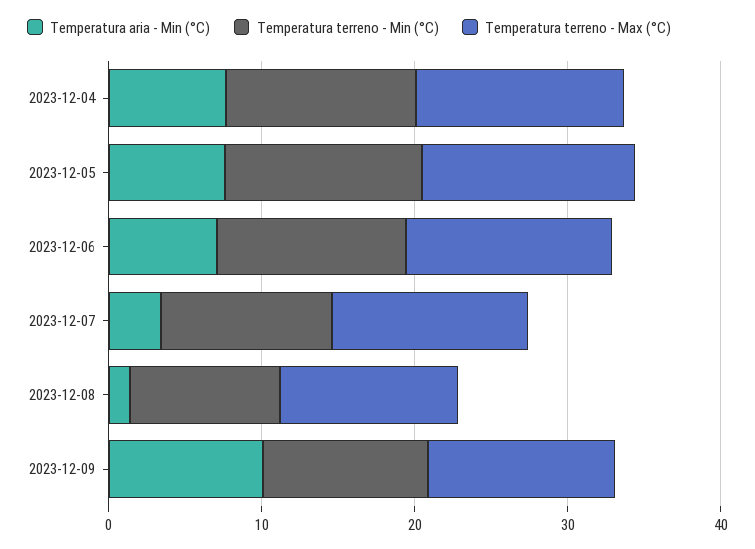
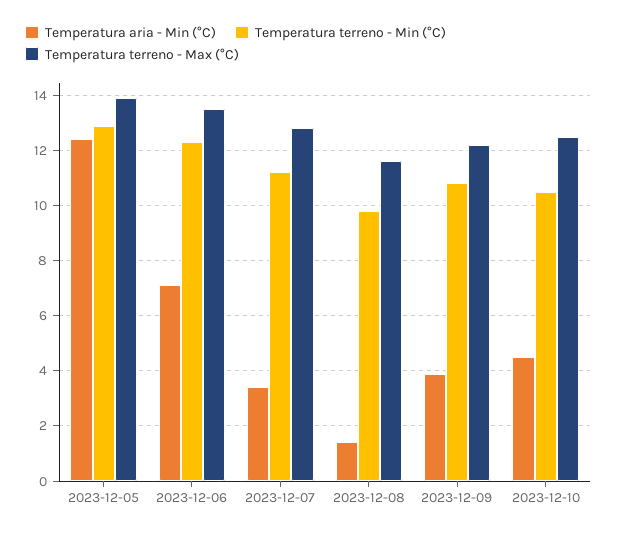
Temperatura aria - Min (°C), 2023-12-04: 8 -> none
Temperatura terreno - Min (°C), 2023-12-04: 12 -> none
Temperatura terreno - Max (°C), 2023-12-04: 14 -> none
Temperatura aria - Min (°C), 2023-12-05: 8 -> 12.5
Temperatura aria - Min (°C), 2023-12-09: 10 -> 4
Temperatura aria - Min (°C), 2023-12-10: none -> 4.5
Temperatura terreno - Min (°C), 2023-12-10: none -> 10.5
Temperatura terreno - Max (°C), 2023-12-10: none -> 12.5

